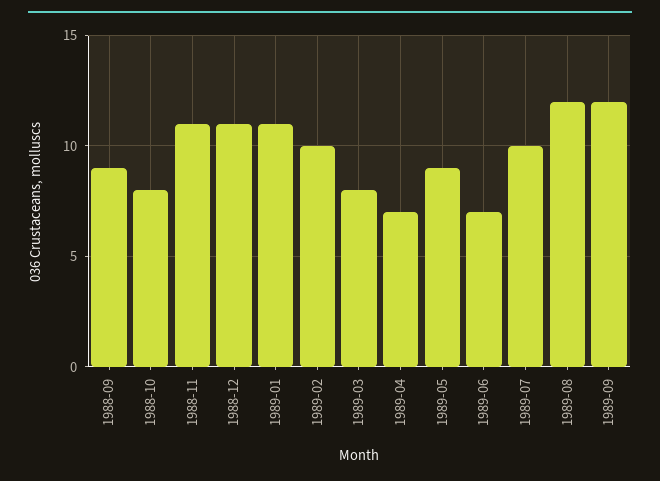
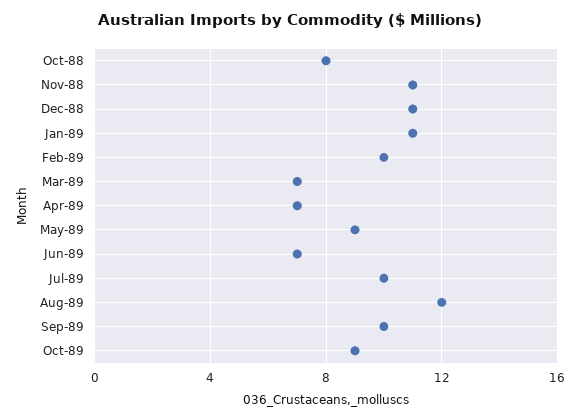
1988-09: 9 -> none
1989-03: 8 -> 7
1989-09: 12 -> 10
Oct-89: none -> 9

